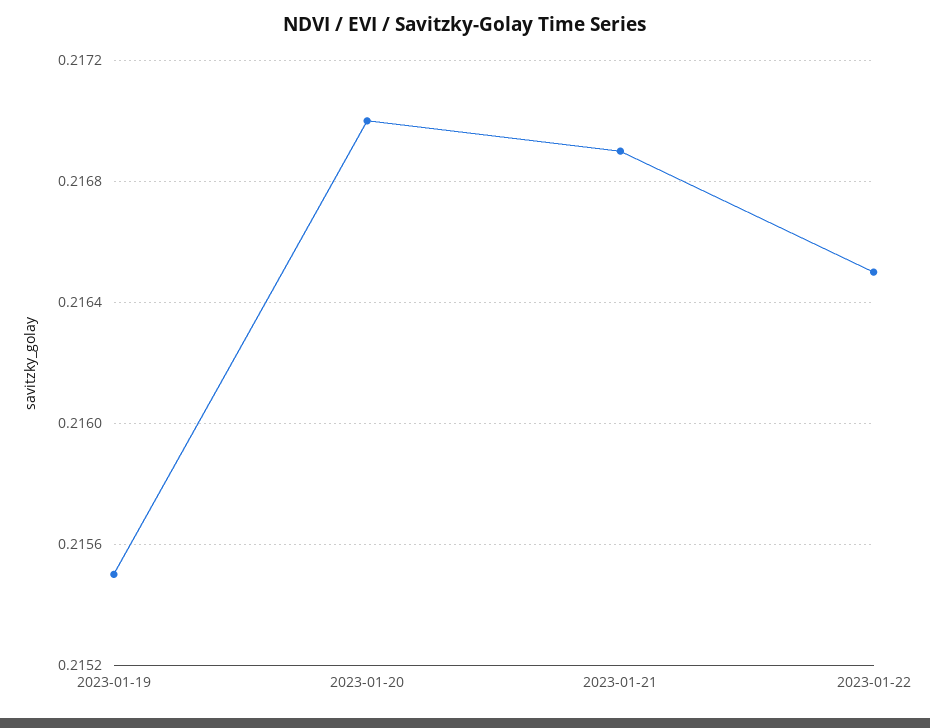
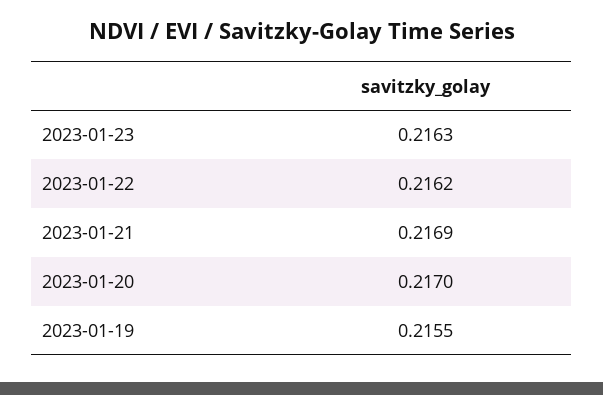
2023-01-22: 0.2165 -> 0.2162
2023-01-23: none -> 0.2163

